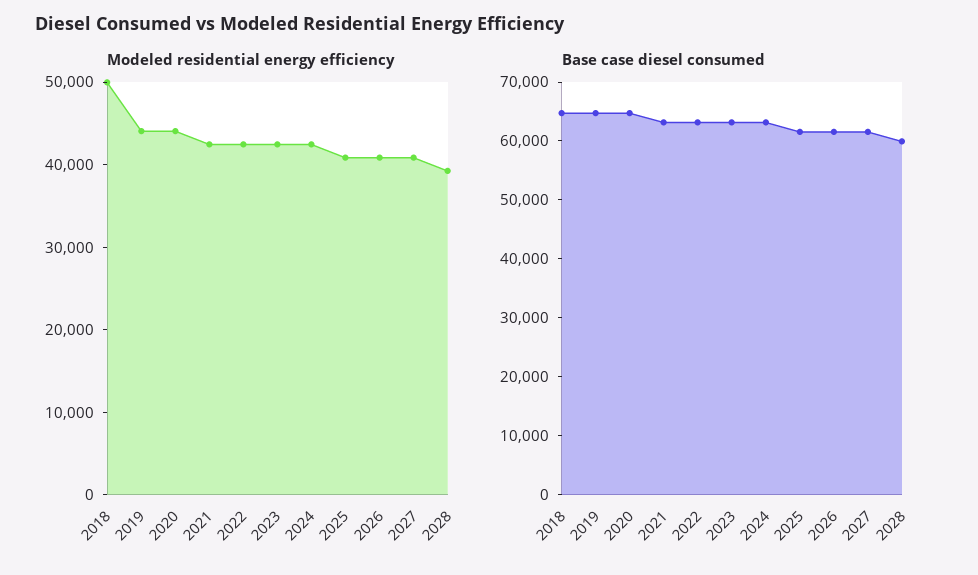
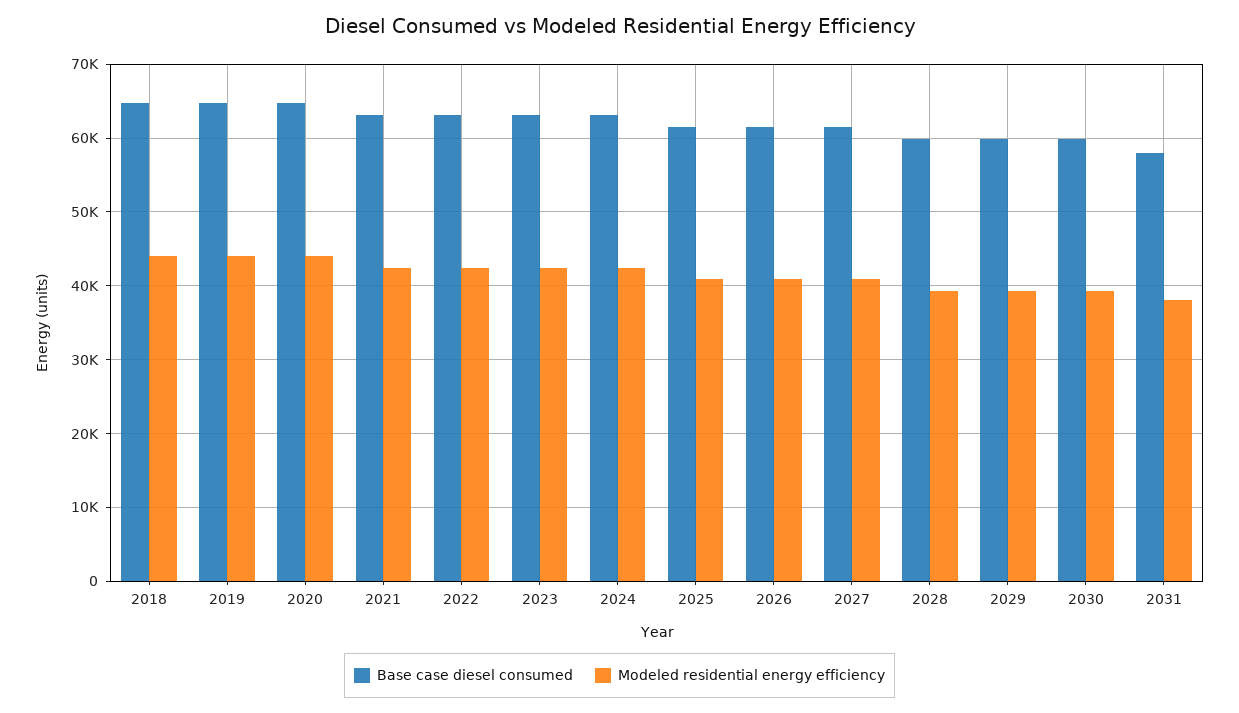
Modeled residential energy efficiency, 2018: 50000 -> 44000
Base case diesel consumed, 2029: none -> 60000
Modeled residential energy efficiency, 2029: none -> 39000
Base case diesel consumed, 2030: none -> 60000
Modeled residential energy efficiency, 2030: none -> 39000
Base case diesel consumed, 2031: none -> 58000
Modeled residential energy efficiency, 2031: none -> 38000

